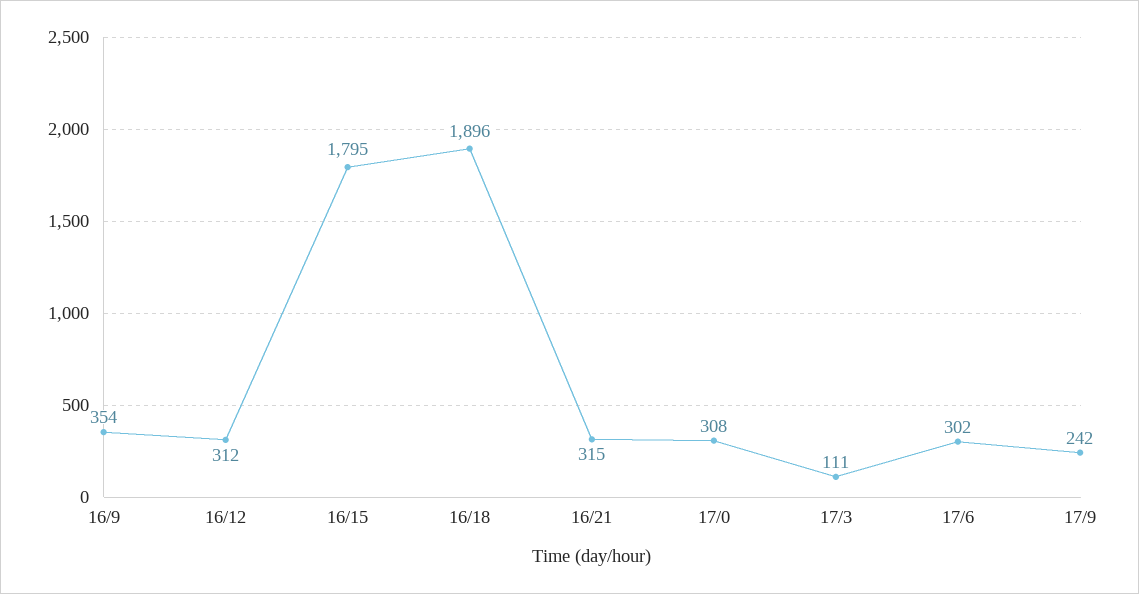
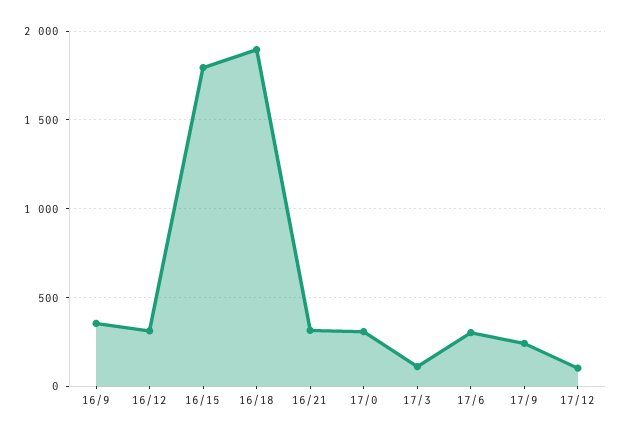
17/12: none -> 100

